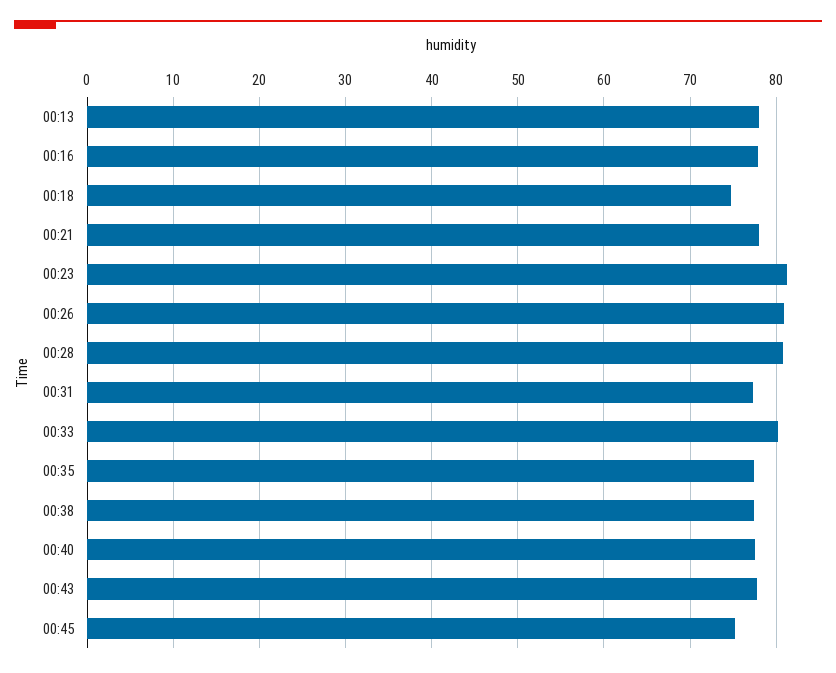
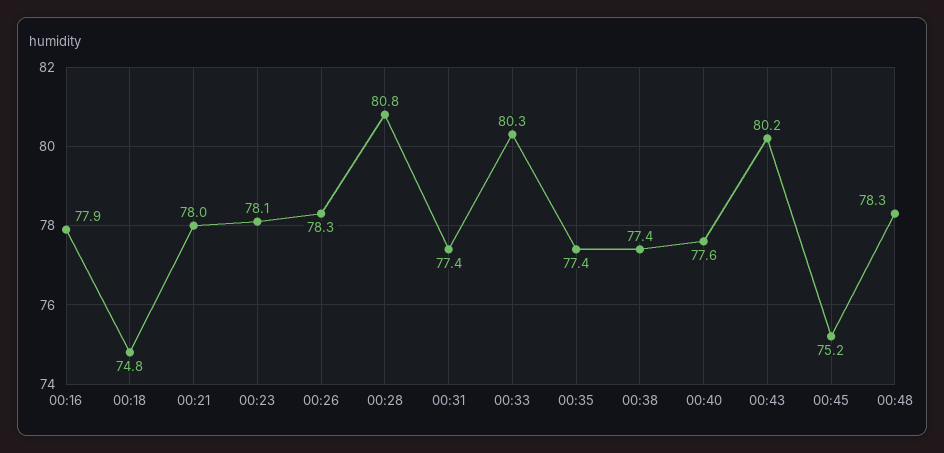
00:13: 78 -> none
00:23: 81 -> 78.1
00:26: 81 -> 78.3
00:43: 78 -> 80.2
00:48: none -> 78.3

